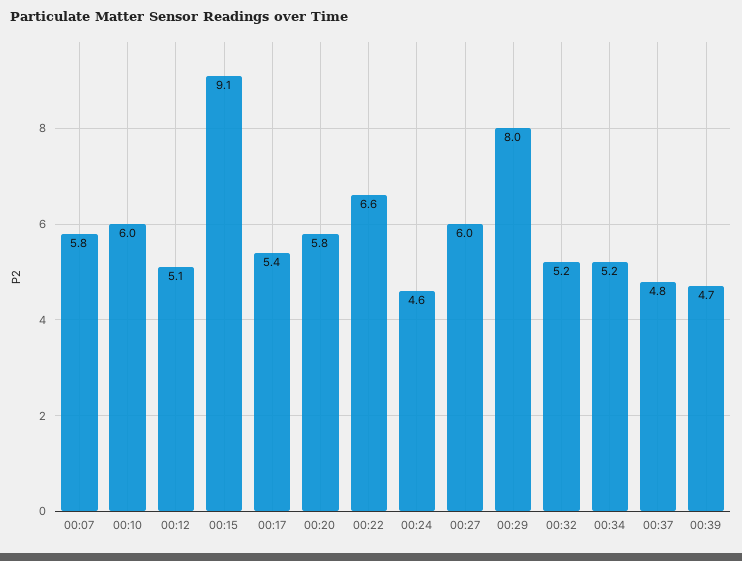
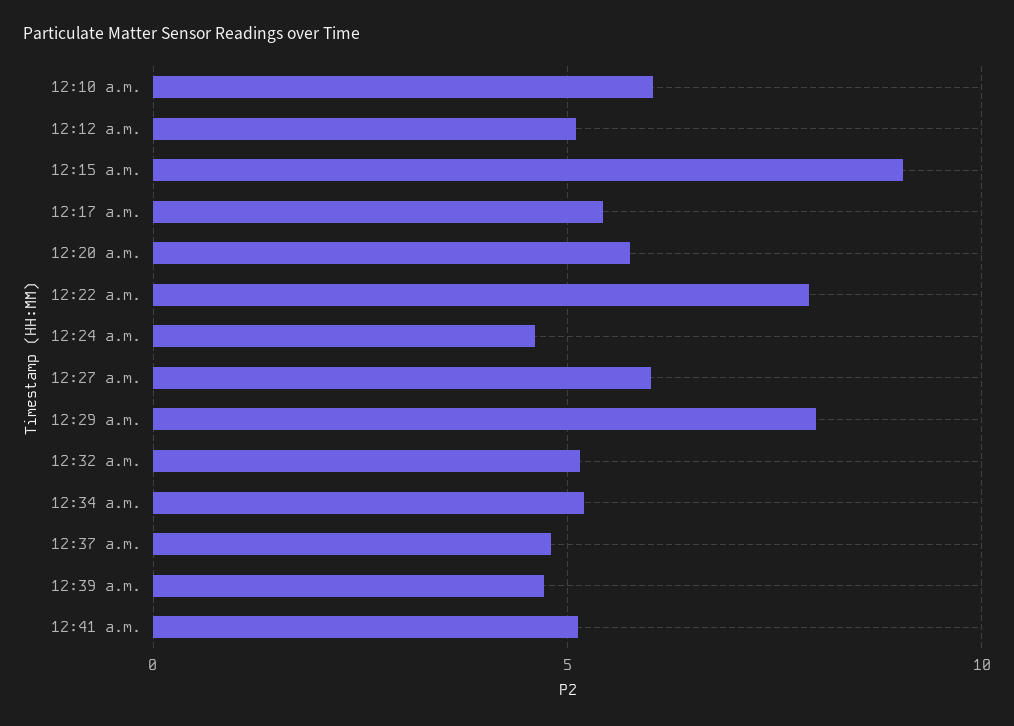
00:07: 5.8 -> none
00:22: 6.6 -> 8
12:41 a.m.: none -> 5

